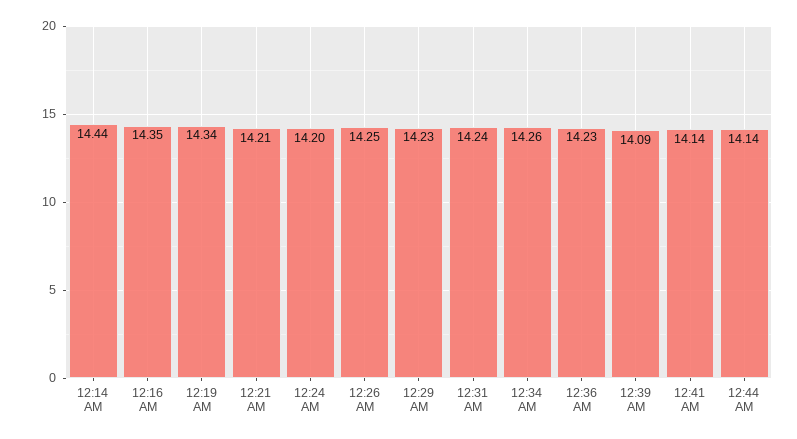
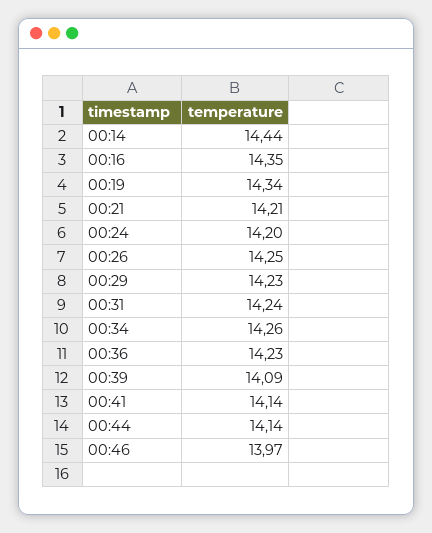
00:46: none -> 13.97

